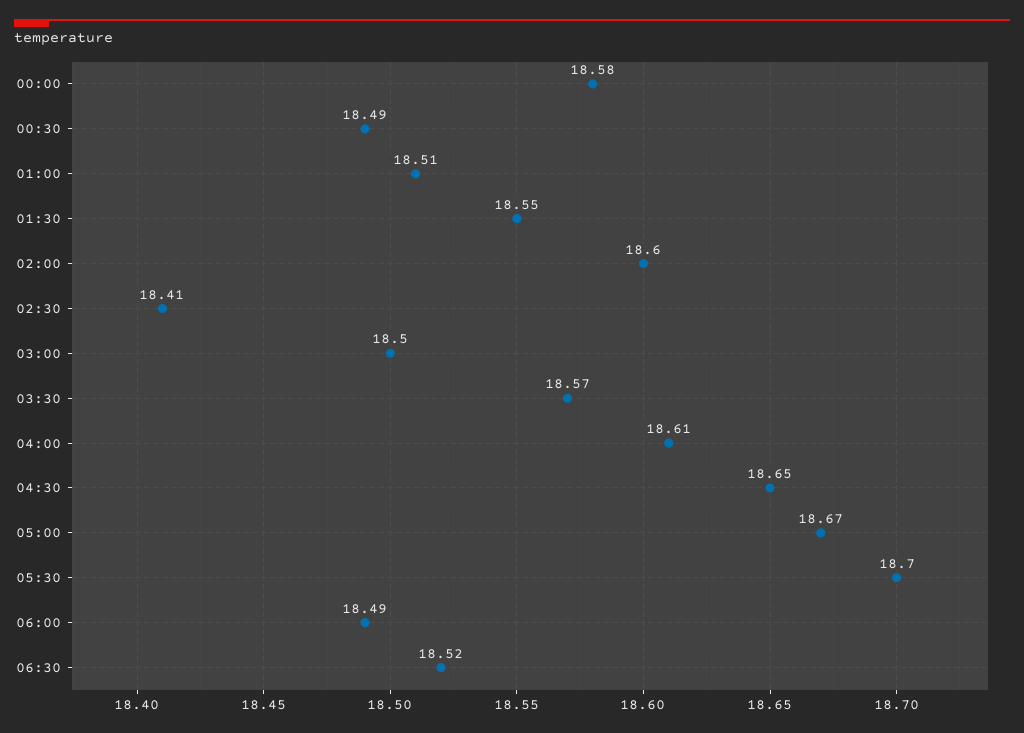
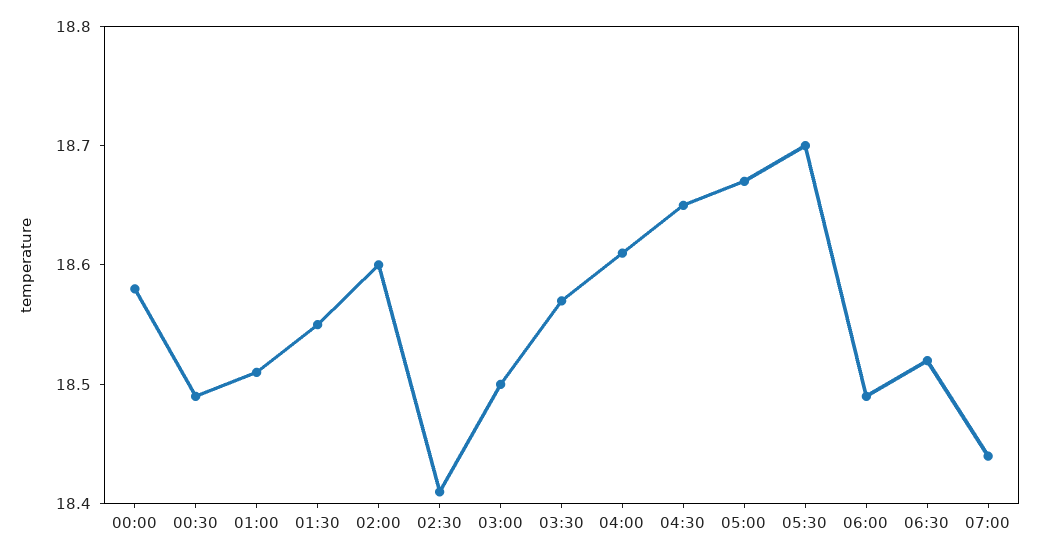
07:00: none -> 18.44

